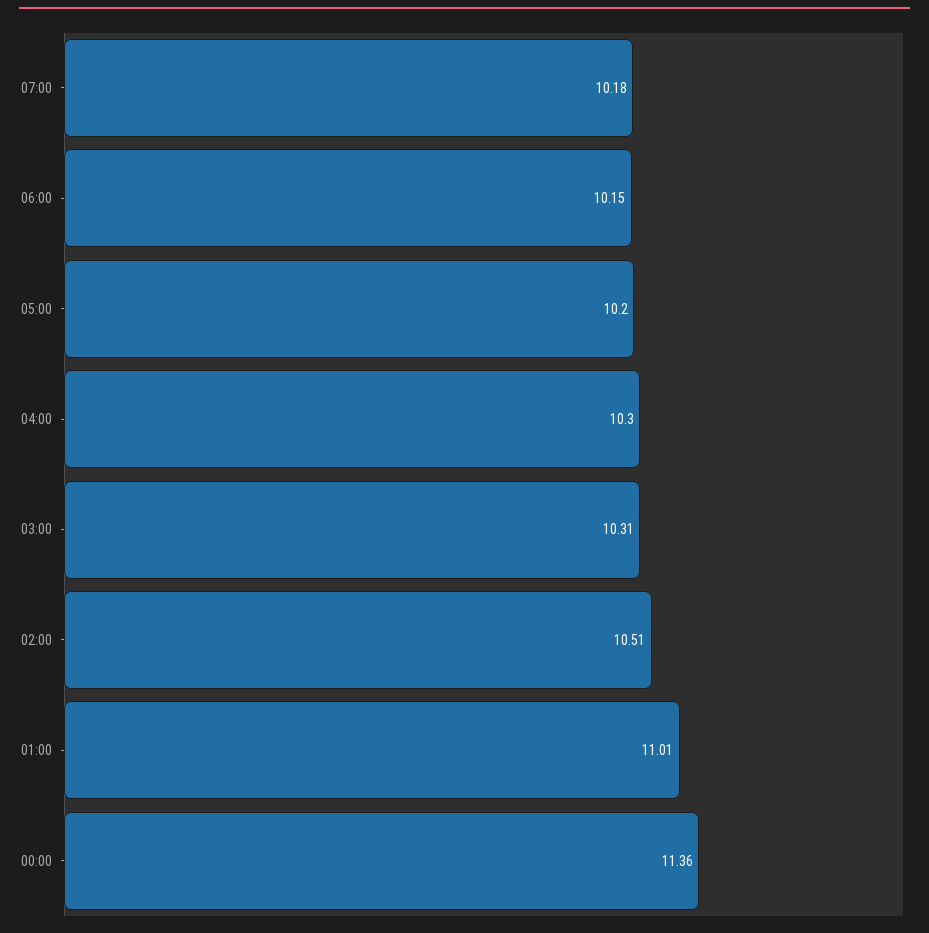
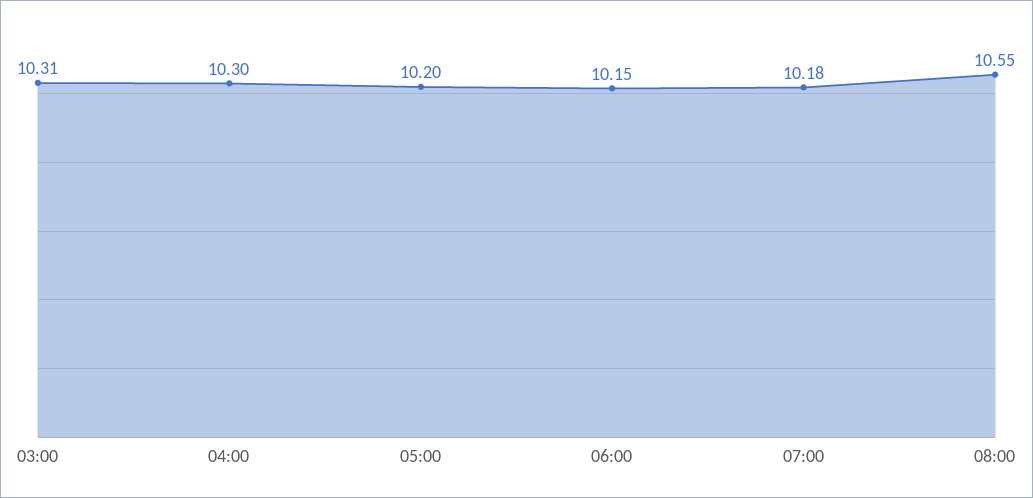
02:00: 10.51 -> none
01:00: 11.01 -> none
00:00: 11.36 -> none
08:00: none -> 10.55

